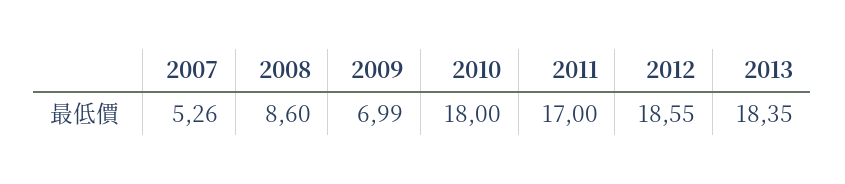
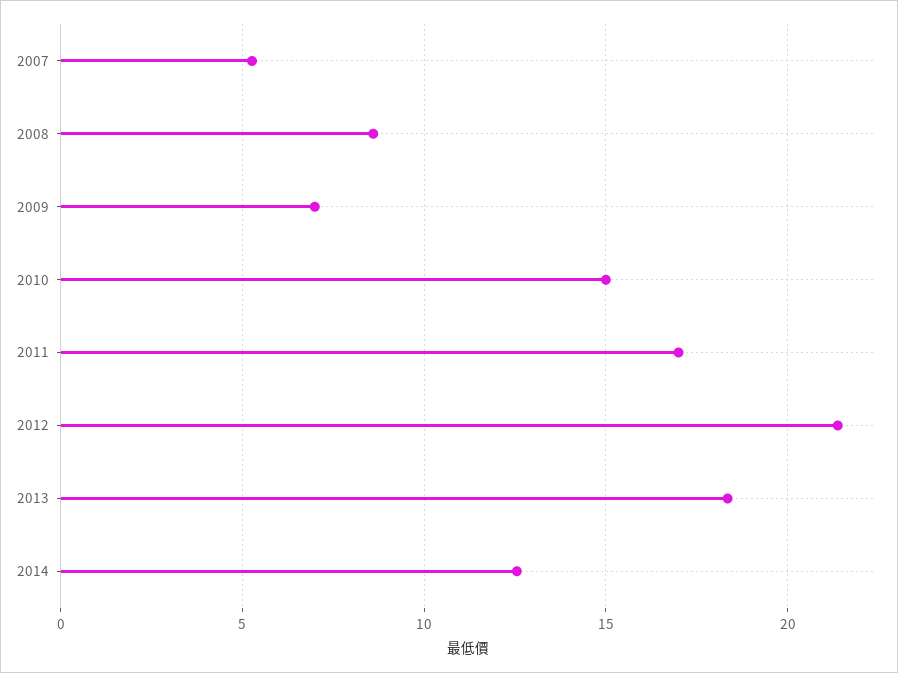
2010: 18 -> 15
2012: 18.55 -> 21.5
2014: none -> 12.5

